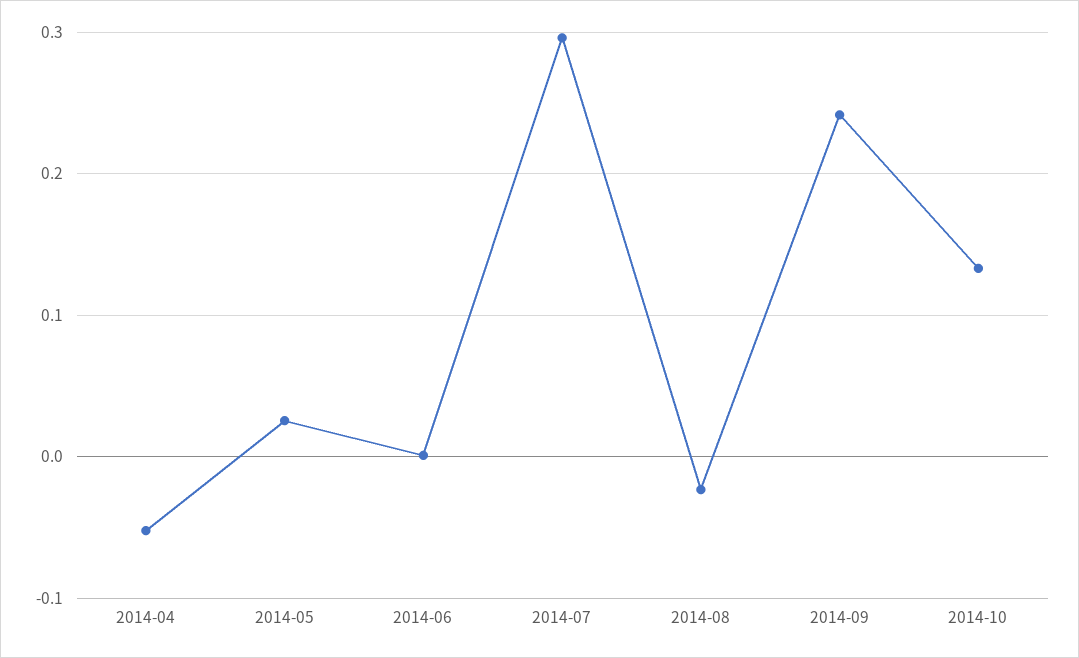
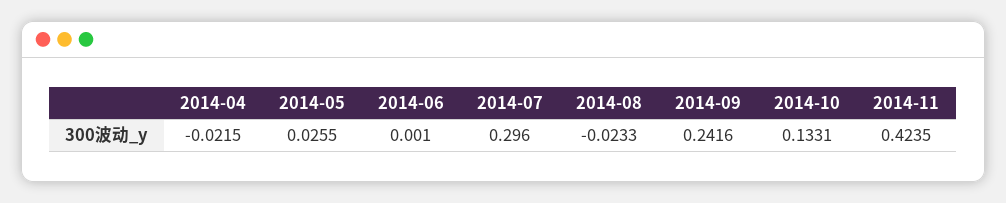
2014-04: -0.05 -> -0.0215
2014-11: none -> 0.4235

